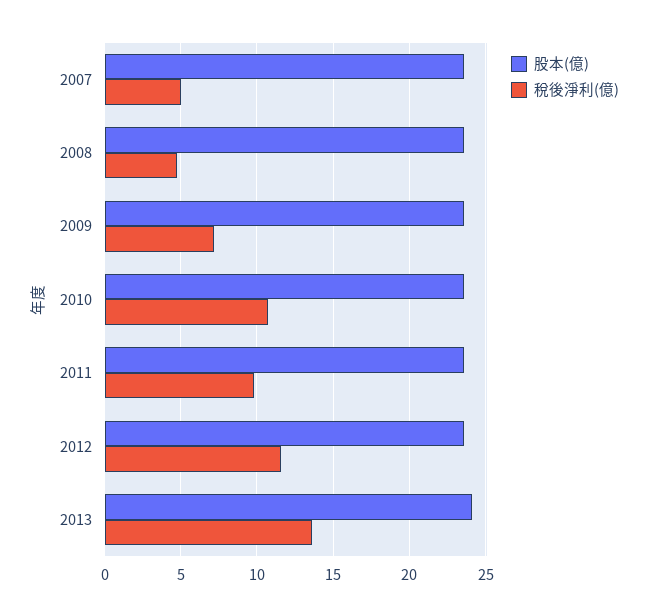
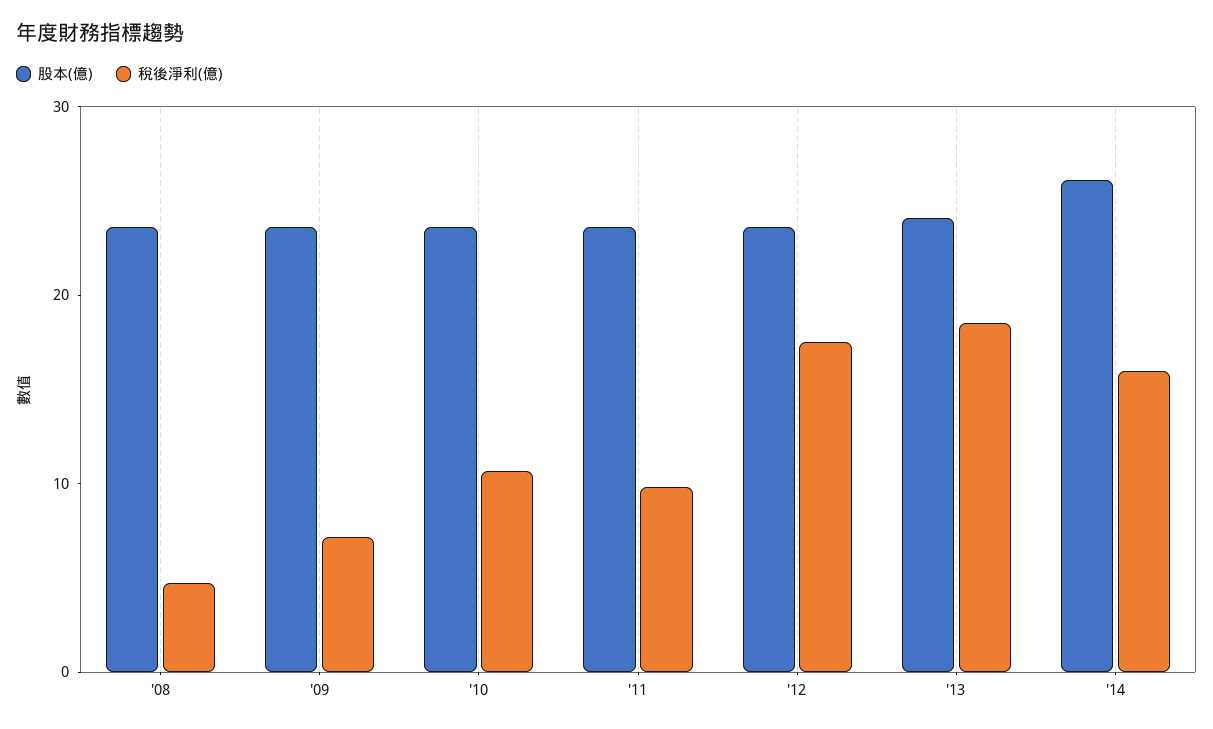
股本(億), 2007: 23.5 -> none
稅後淨利(億), 2007: 5 -> none
稅後淨利(億), 2012: 11.5 -> 18
稅後淨利(億), 2013: 13.5 -> 18
股本(億), '14: none -> 26
稅後淨利(億), '14: none -> 16

